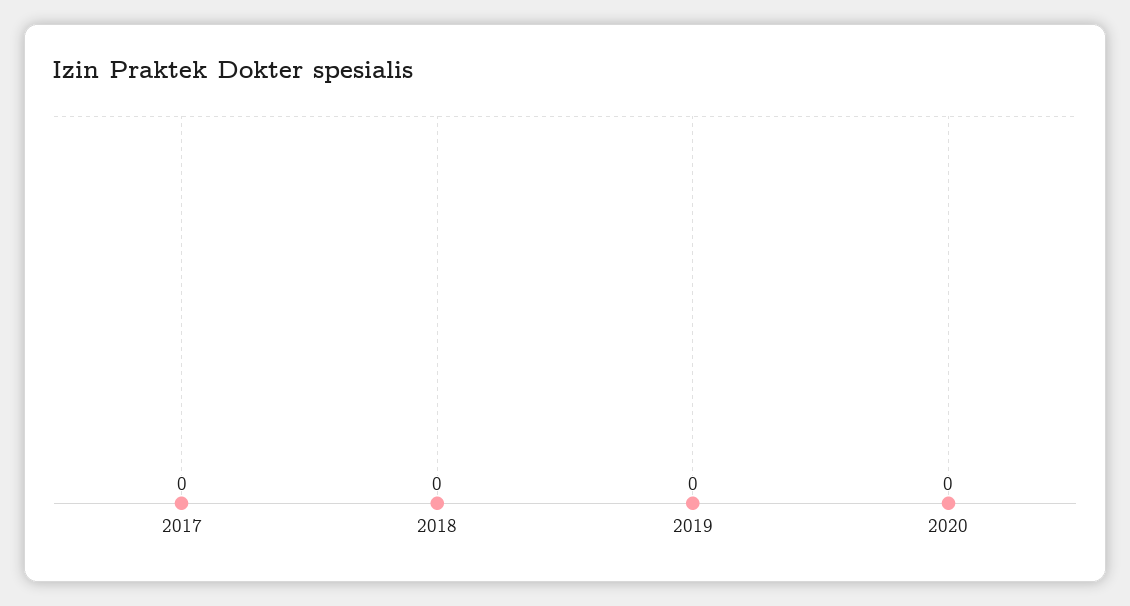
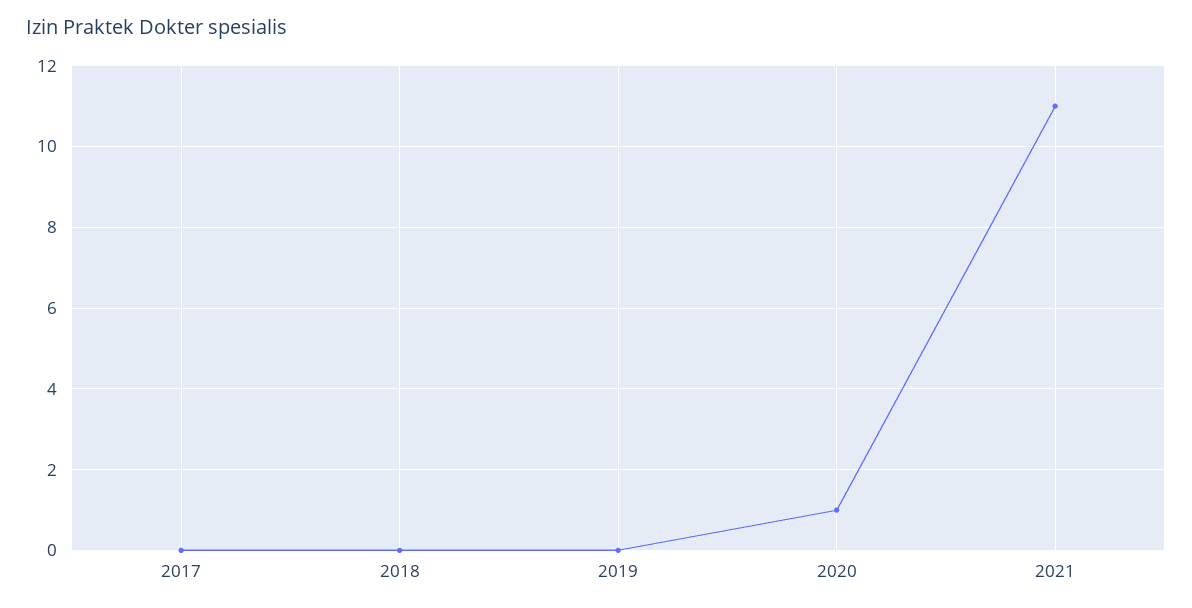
2020: 0 -> 1
2021: none -> 11

